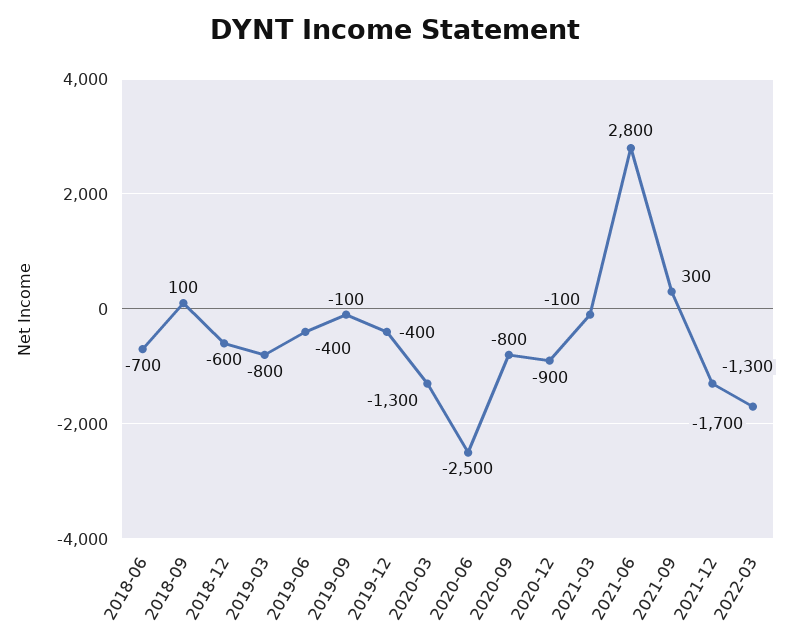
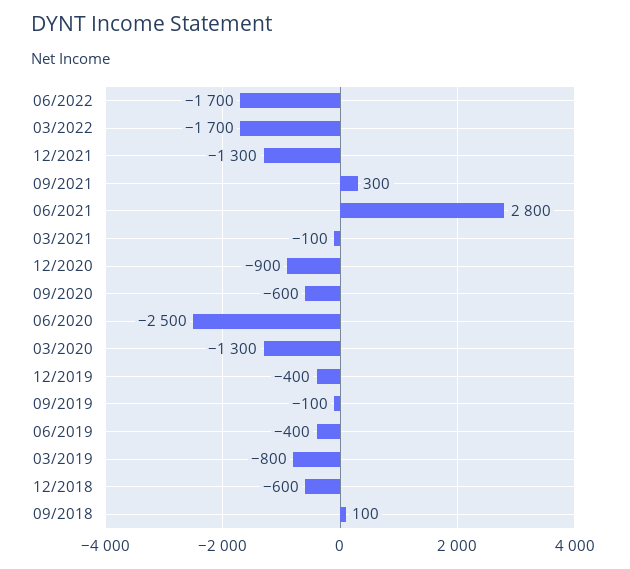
2018-06: -700 -> none
2020-09: -800 -> -600
06/2022: none -> -1700

